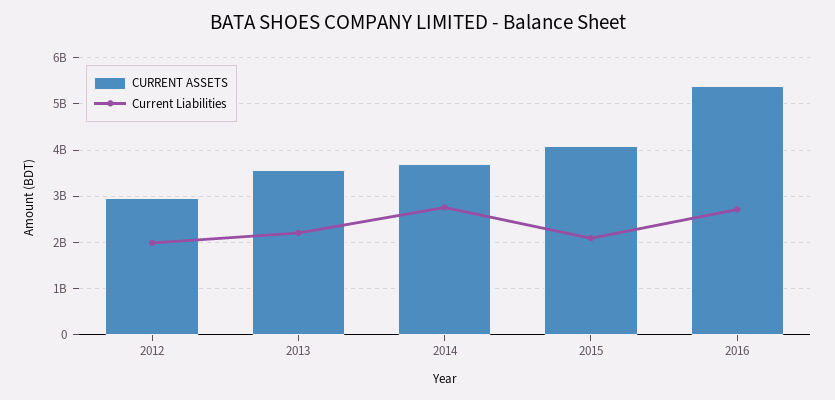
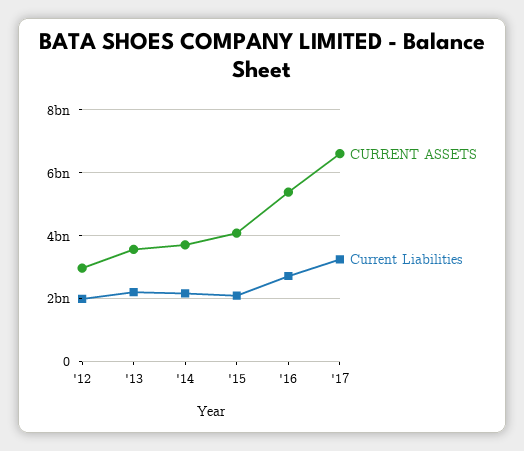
Current Liabilities, 2014: 2800000000 -> 2200000000
CURRENT ASSETS, '17: none -> 6600000000
Current Liabilities, '17: none -> 3200000000

